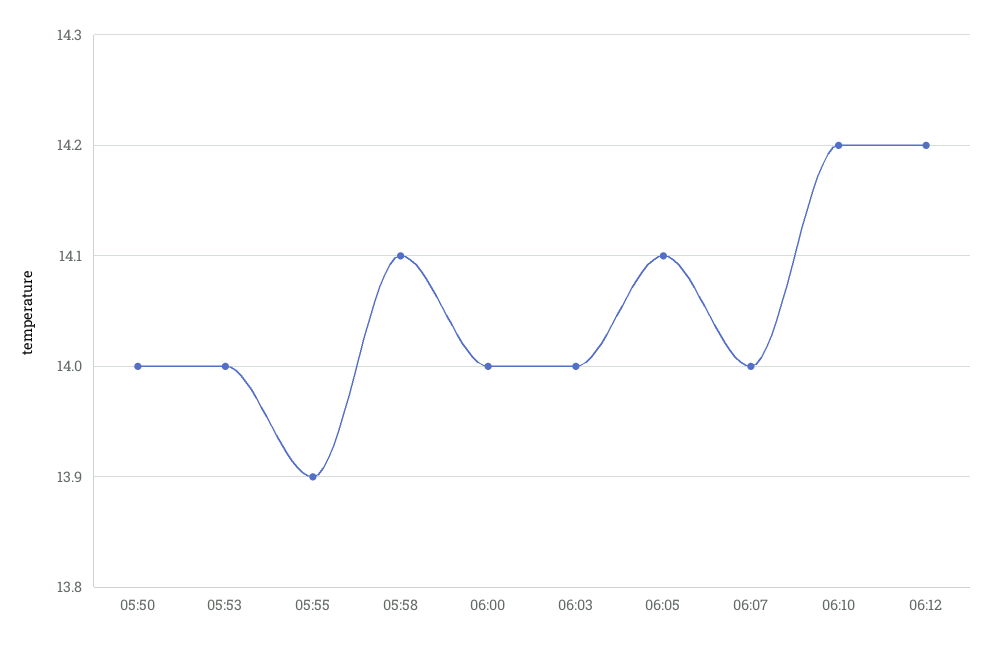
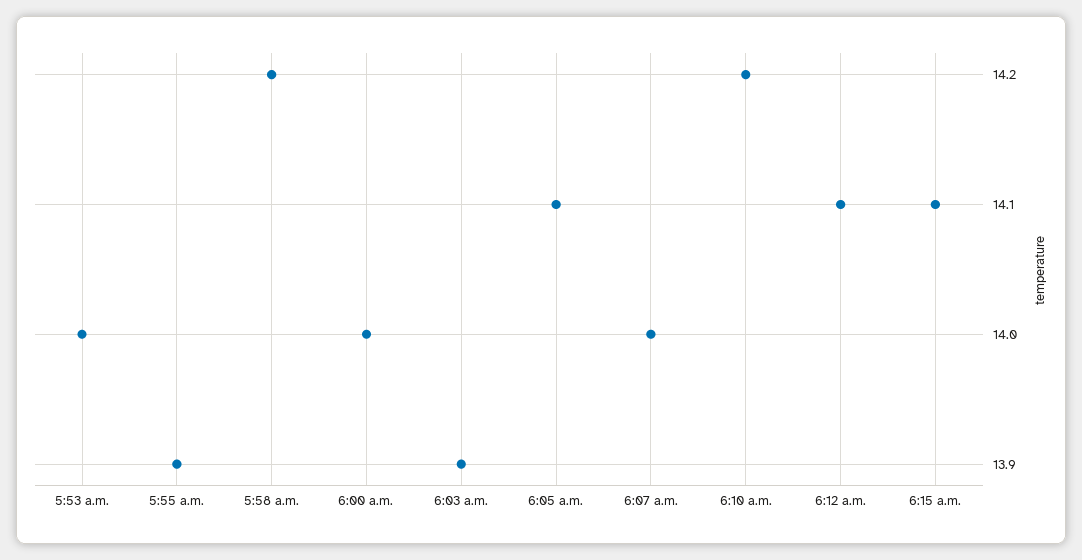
05:50: 14 -> none
05:58: 14.1 -> 14.2
06:03: 14 -> 13.9
06:12: 14.2 -> 14.1
6:15 a.m.: none -> 14.1

